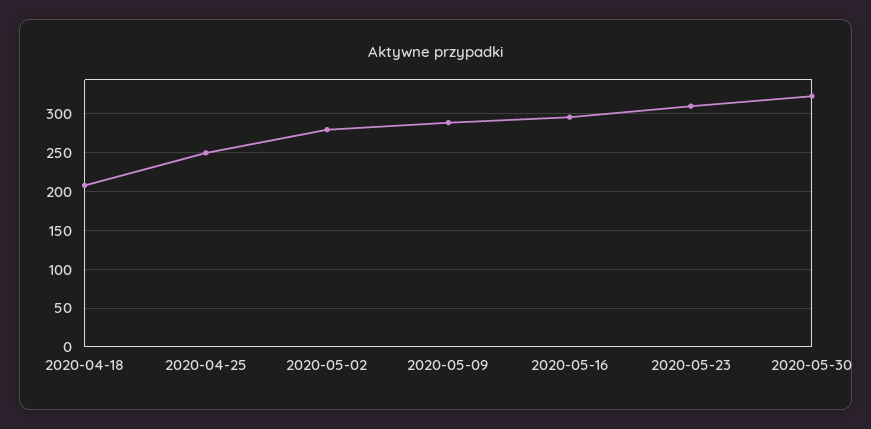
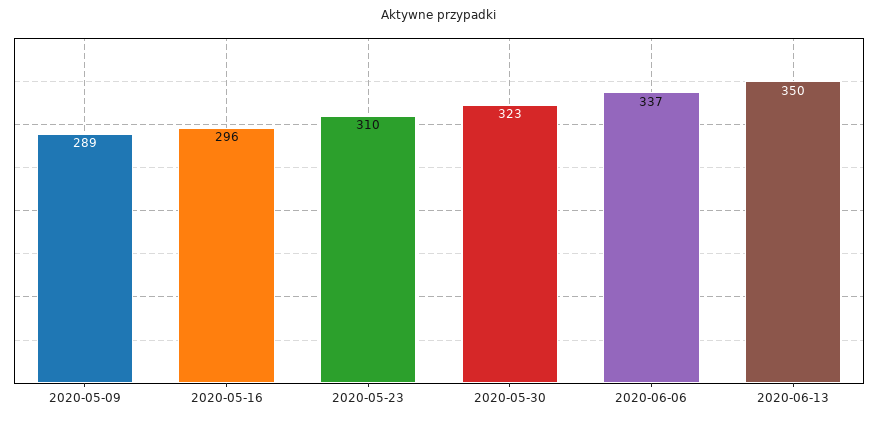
2020-04-18: 210 -> none
2020-04-25: 250 -> none
2020-05-02: 280 -> none
2020-06-06: none -> 337
2020-06-13: none -> 350

